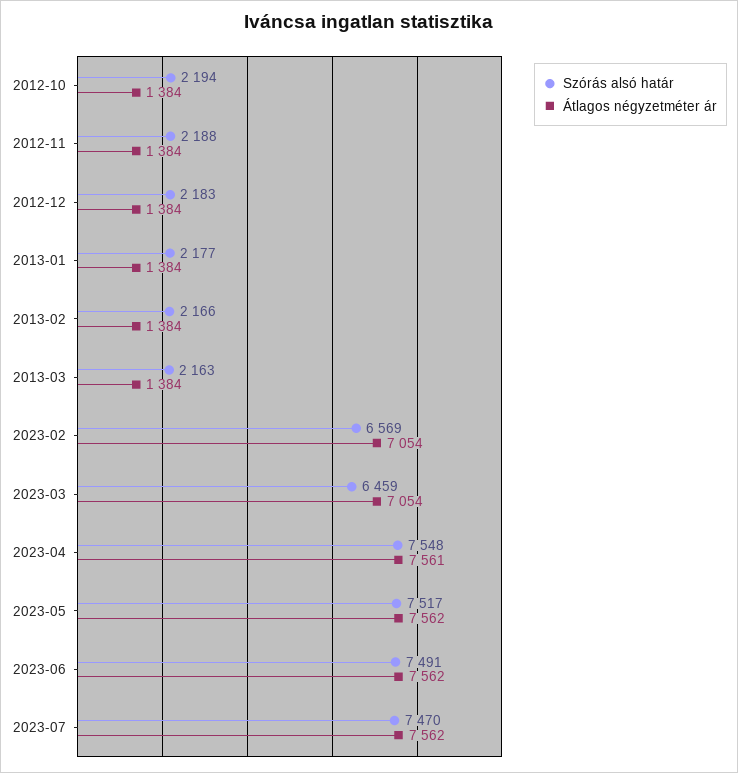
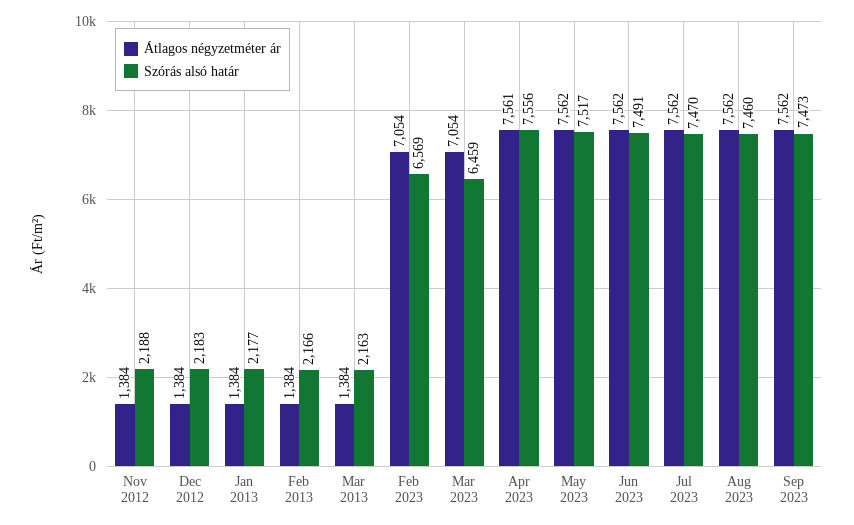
Szórás alsó határ, 2012-10: 2194 -> none
Átlagos négyzetméter ár, 2012-10: 1384 -> none
Szórás alsó határ, 2023-04: 7548 -> 7556
Átlagos négyzetméter ár, Aug 2023: none -> 7562
Szórás alsó határ, Aug 2023: none -> 7460
Átlagos négyzetméter ár, Sep 2023: none -> 7562
Szórás alsó határ, Sep 2023: none -> 7473

